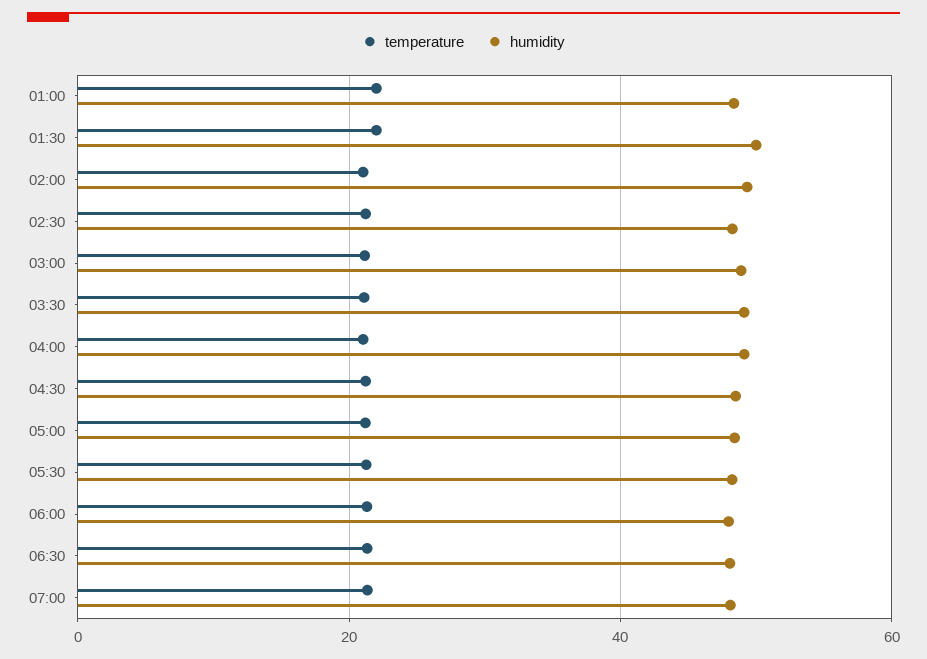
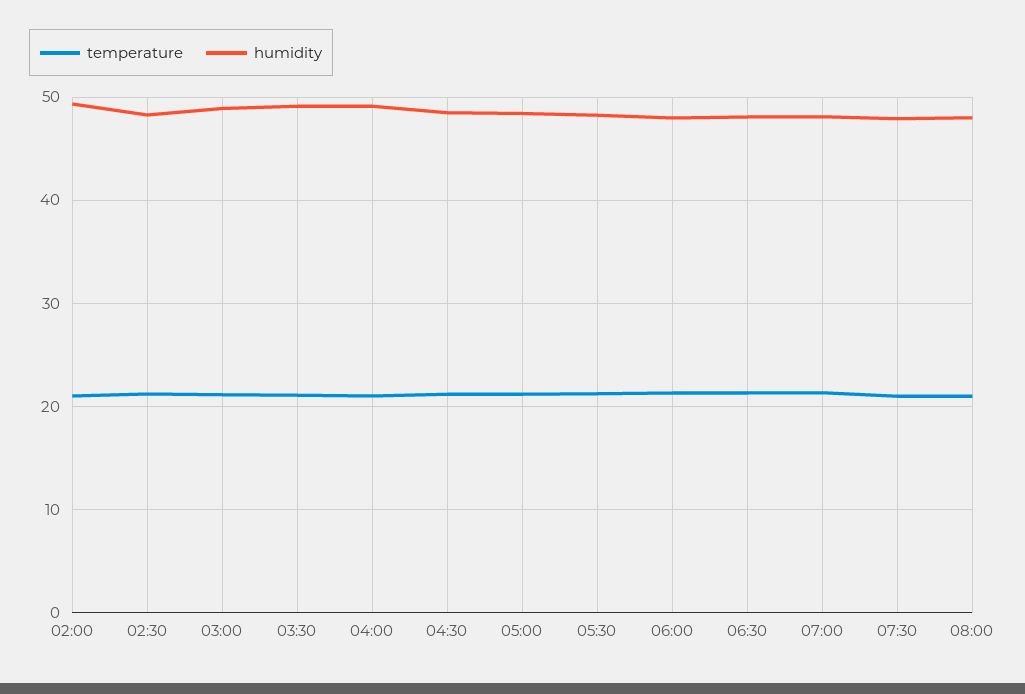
temperature, 01:00: 22 -> none
humidity, 01:00: 48 -> none
temperature, 01:30: 22 -> none
humidity, 01:30: 50 -> none
temperature, 07:30: none -> 21
humidity, 07:30: none -> 48
temperature, 08:00: none -> 21
humidity, 08:00: none -> 48

